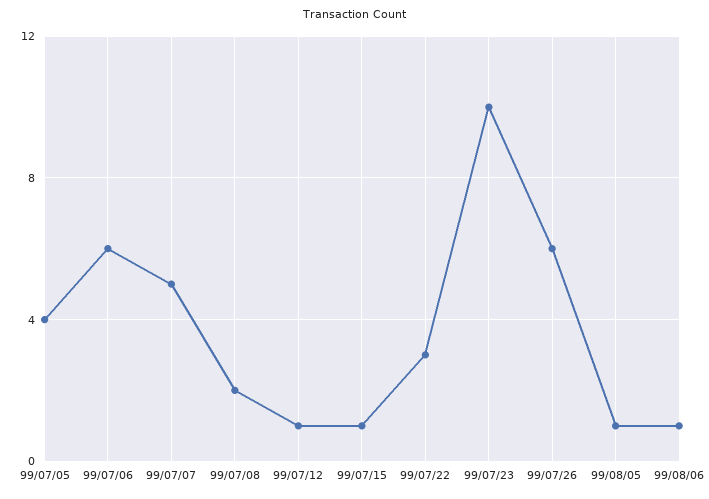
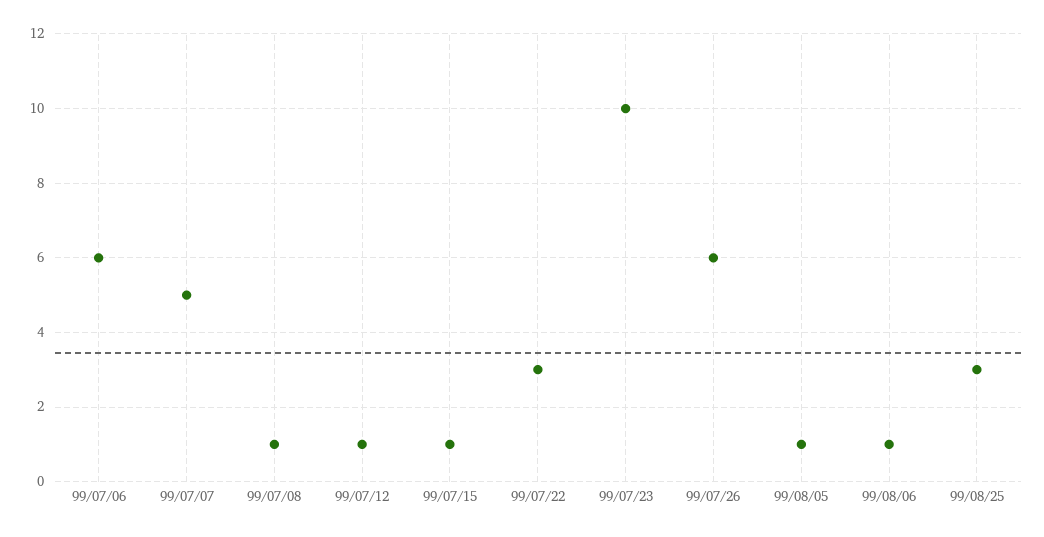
99/07/05: 4 -> none
99/07/08: 2 -> 1
99/08/25: none -> 3

